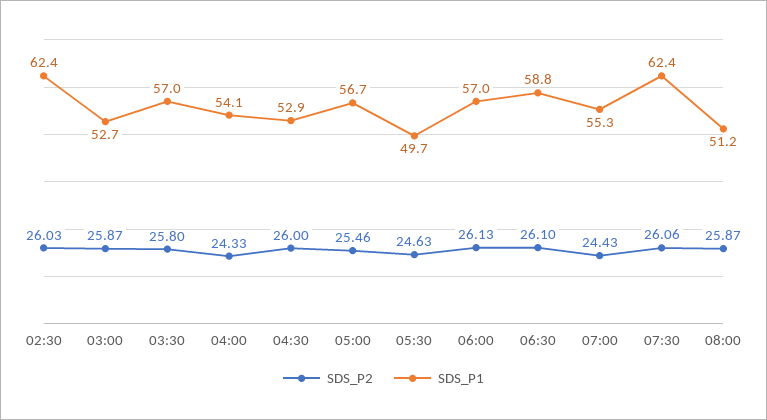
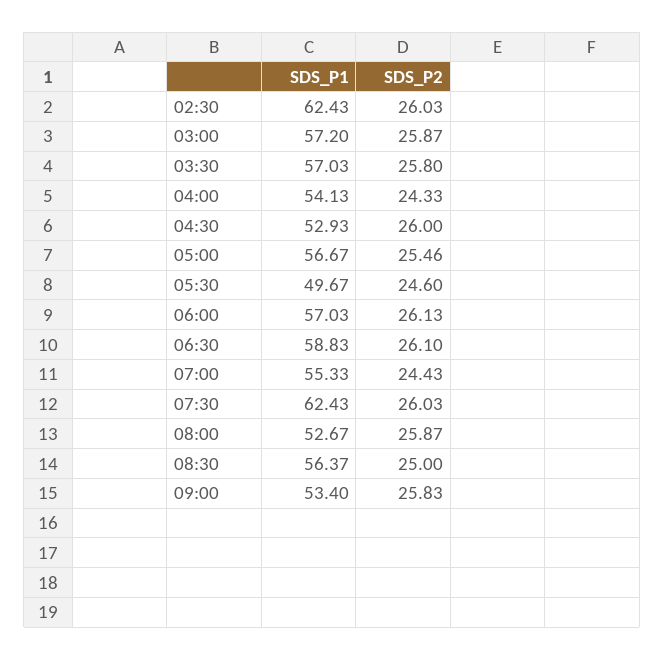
SDS_P1, 03:00: 52.7 -> 57.2
SDS_P2, 05:30: 24.63 -> 24.6
SDS_P2, 07:30: 26.06 -> 26.03
SDS_P1, 08:00: 51.2 -> 52.67
SDS_P1, 08:30: none -> 56.37
SDS_P2, 08:30: none -> 25
SDS_P1, 09:00: none -> 53.4
SDS_P2, 09:00: none -> 25.83

